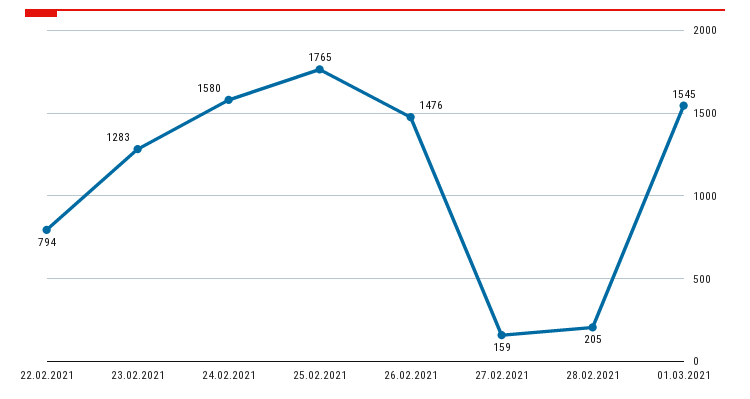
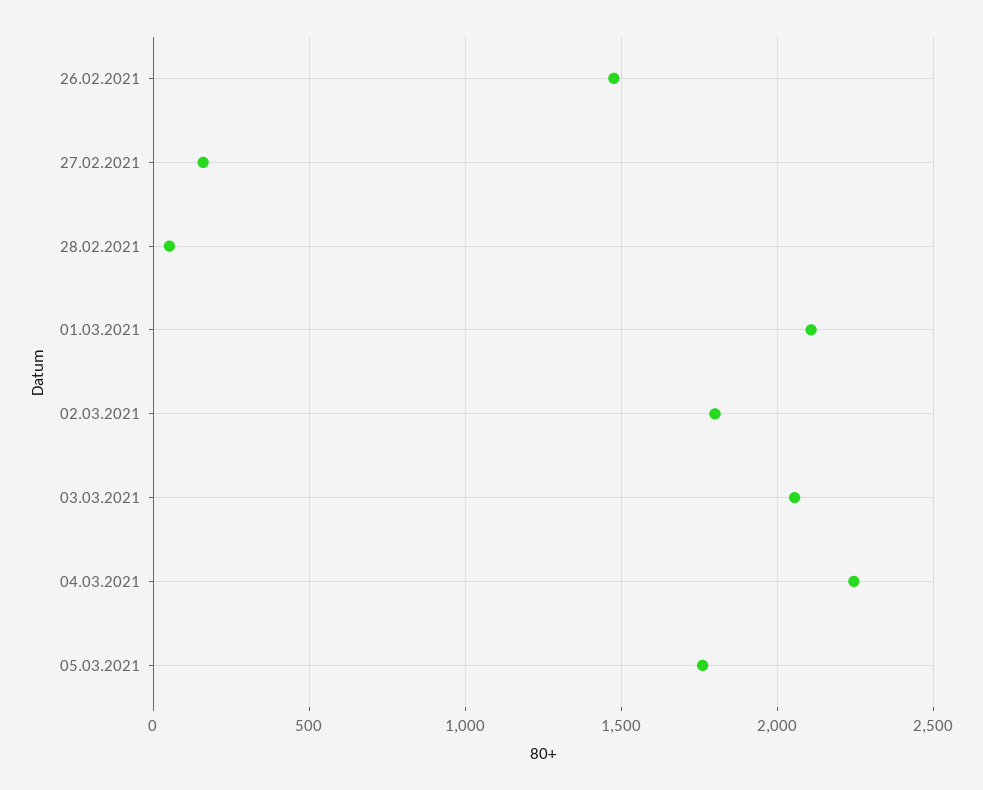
22.02.2021: 794 -> none
23.02.2021: 1283 -> none
24.02.2021: 1580 -> none
25.02.2021: 1765 -> none
28.02.2021: 205 -> 50
01.03.2021: 1545 -> 2100
02.03.2021: none -> 1800
03.03.2021: none -> 2050
04.03.2021: none -> 2250
05.03.2021: none -> 1750

